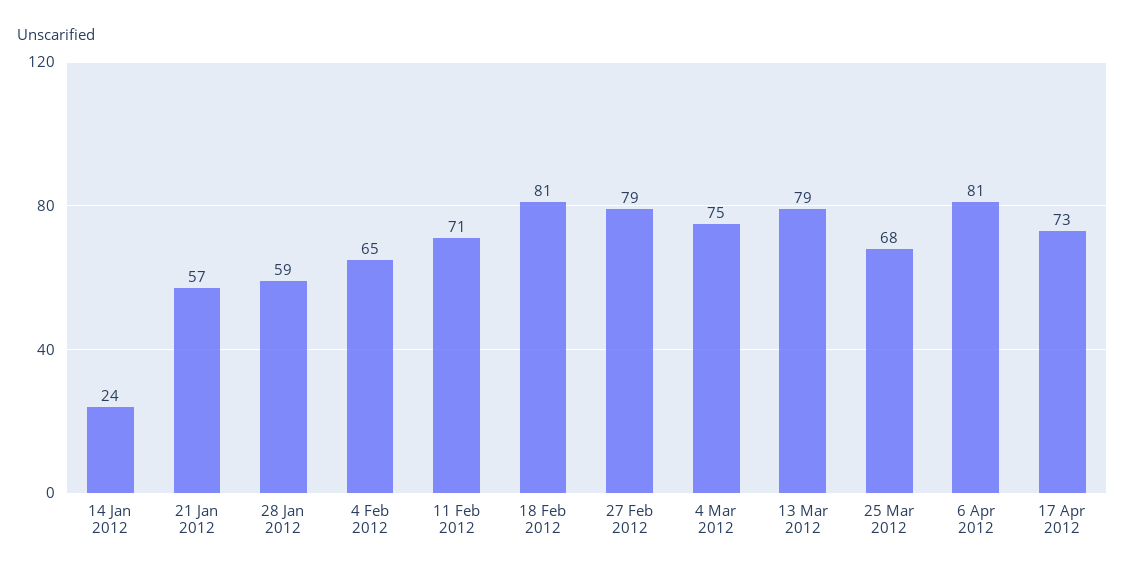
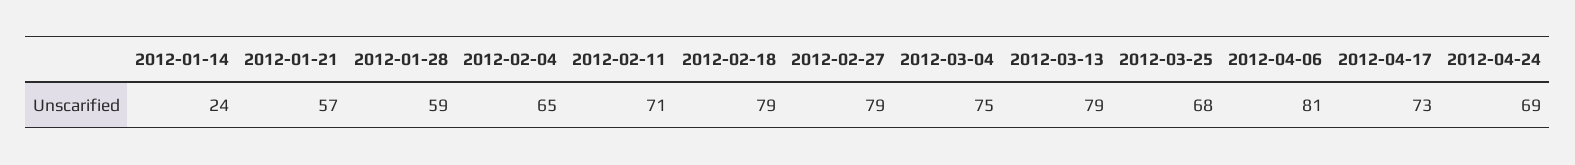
18 Feb 2012: 81 -> 79
2012-04-24: none -> 69

